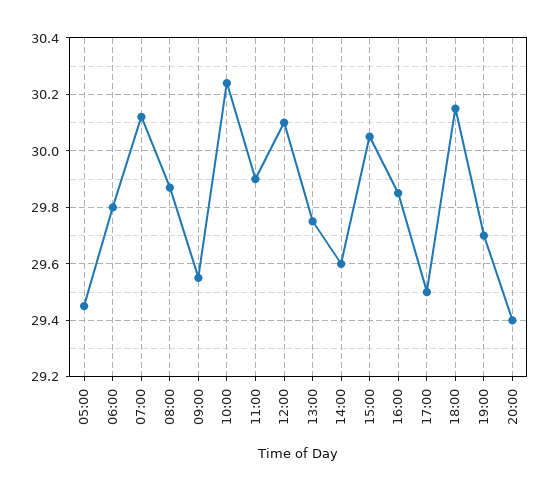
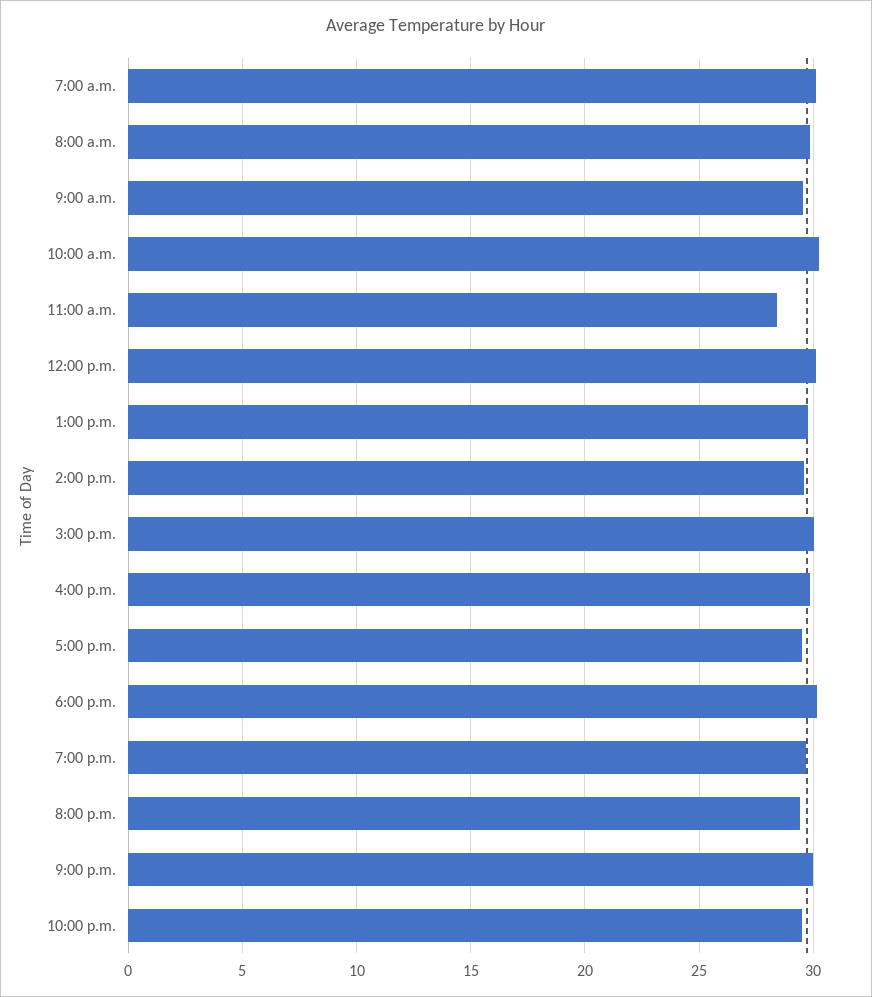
05:00: 29.45 -> none
06:00: 29.8 -> none
11:00: 29.9 -> 28.5
9:00 p.m.: none -> 30
10:00 p.m.: none -> 29.5

